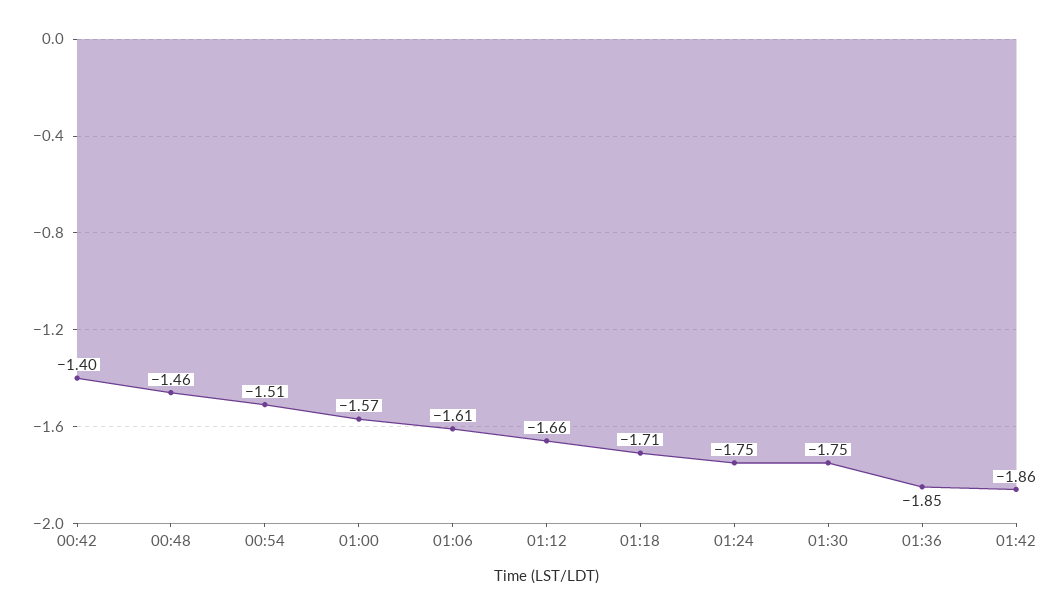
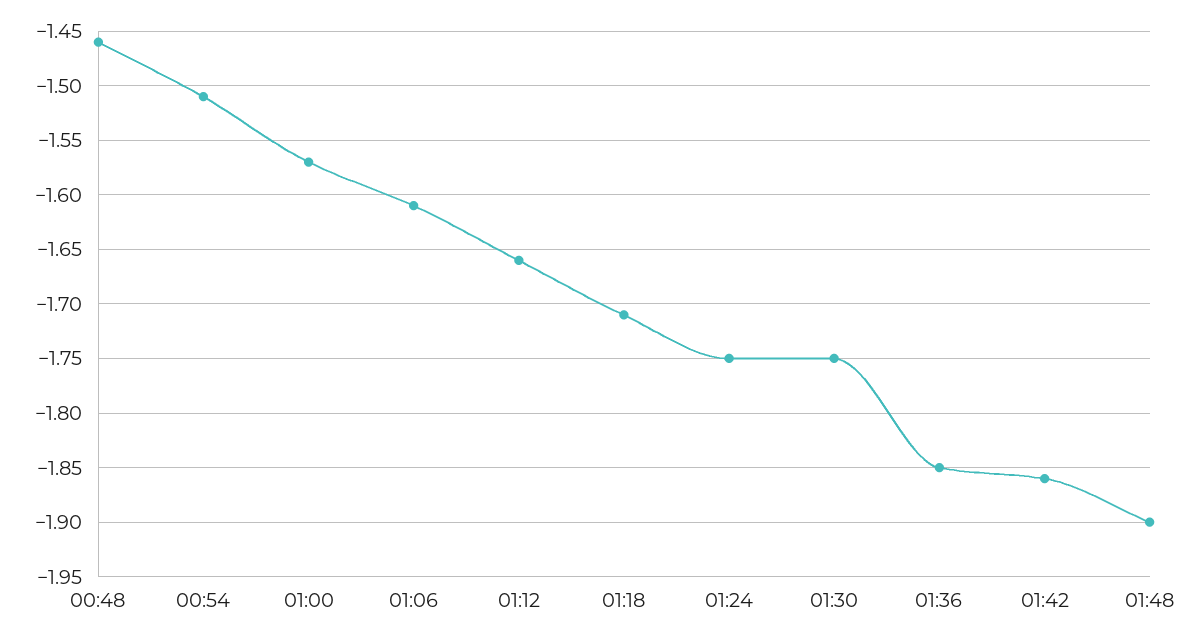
00:42: -1.4 -> none
01:48: none -> -1.9

